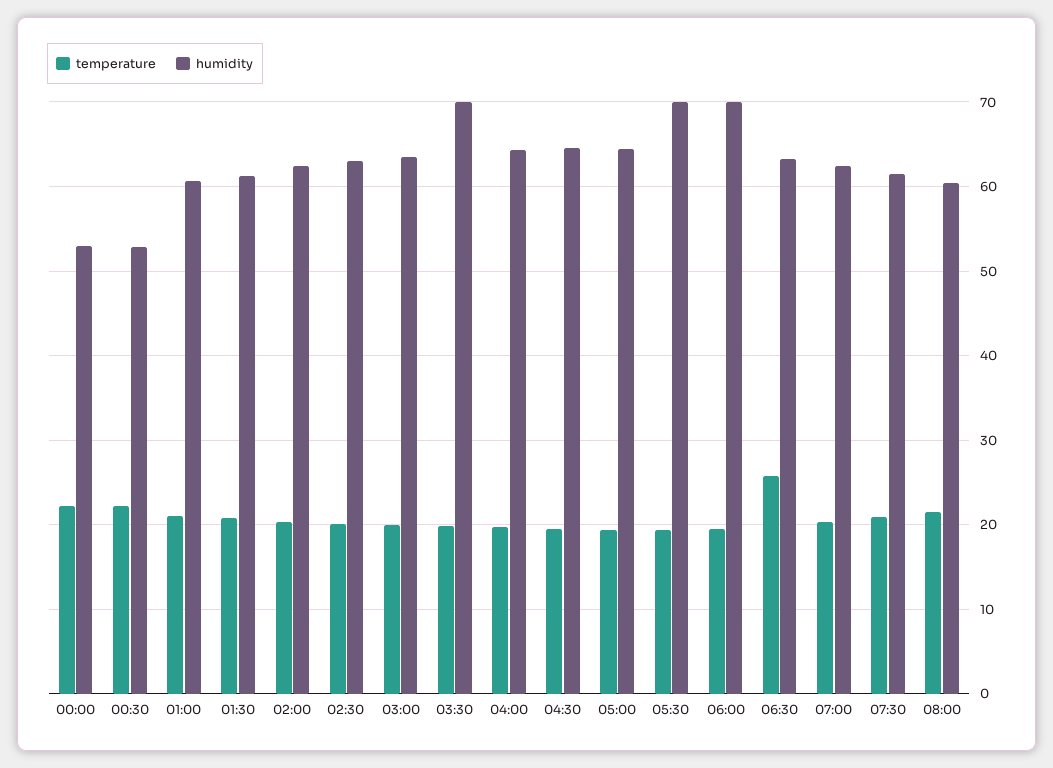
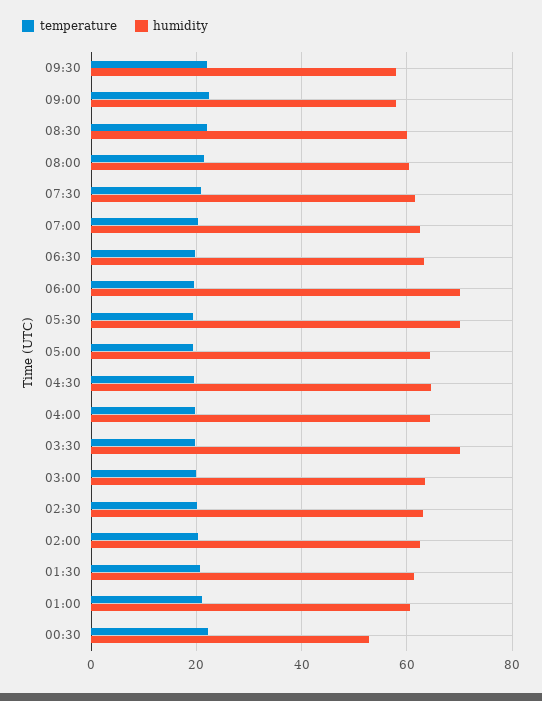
temperature, 00:00: 22 -> none
humidity, 00:00: 53 -> none
temperature, 06:30: 26 -> 20
temperature, 09:30: none -> 22
humidity, 09:30: none -> 58
temperature, 09:00: none -> 22
humidity, 09:00: none -> 58
temperature, 08:30: none -> 22
humidity, 08:30: none -> 60

